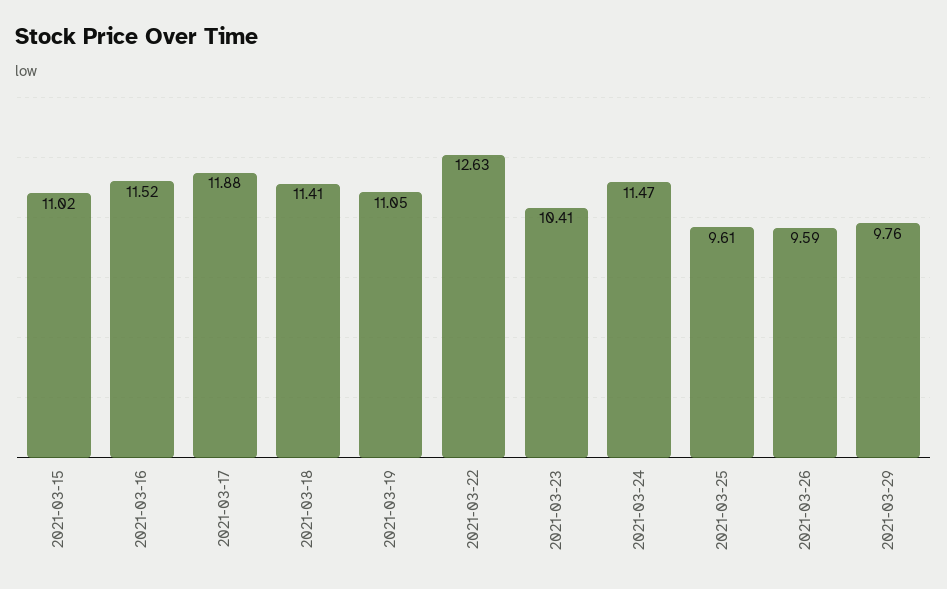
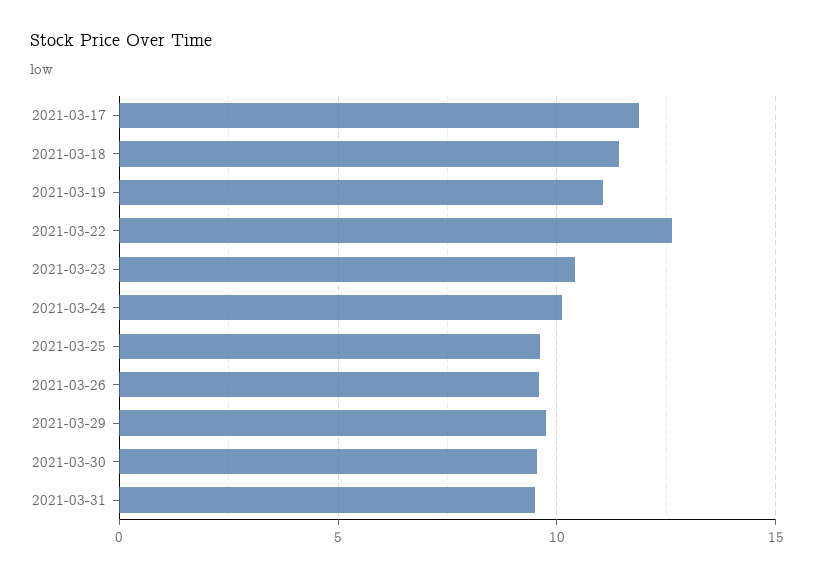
2021-03-15: 11.02 -> none
2021-03-16: 11.52 -> none
2021-03-24: 11.47 -> 10
2021-03-30: none -> 9.5
2021-03-31: none -> 9.5

